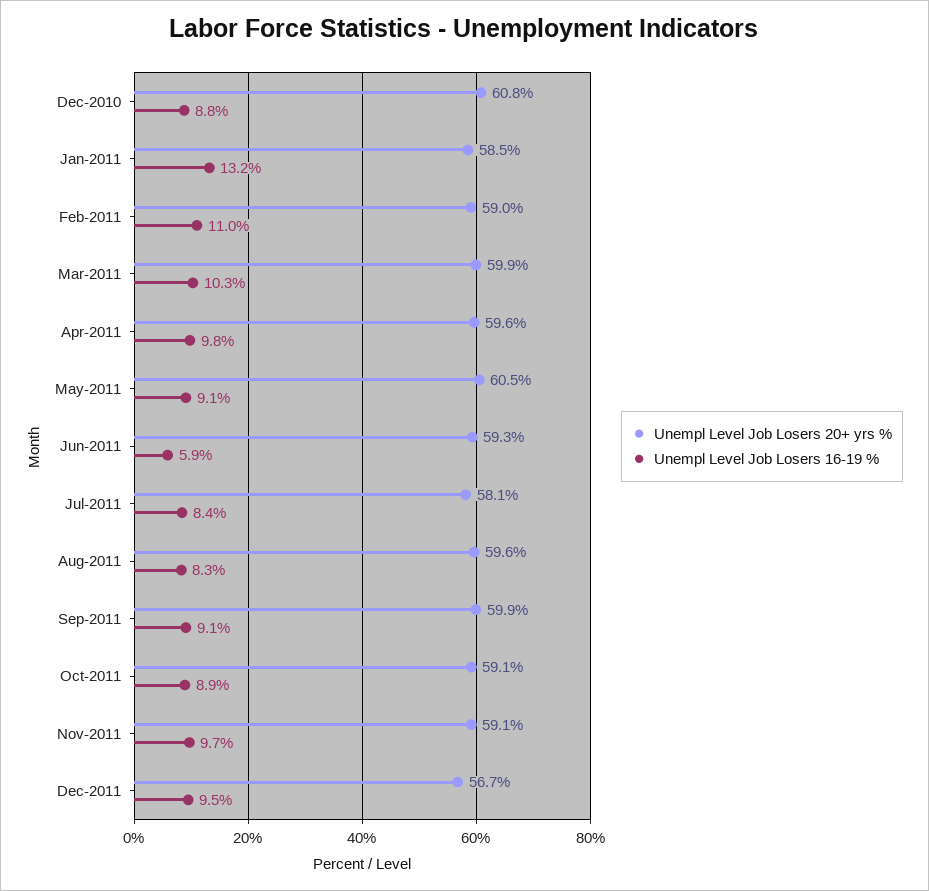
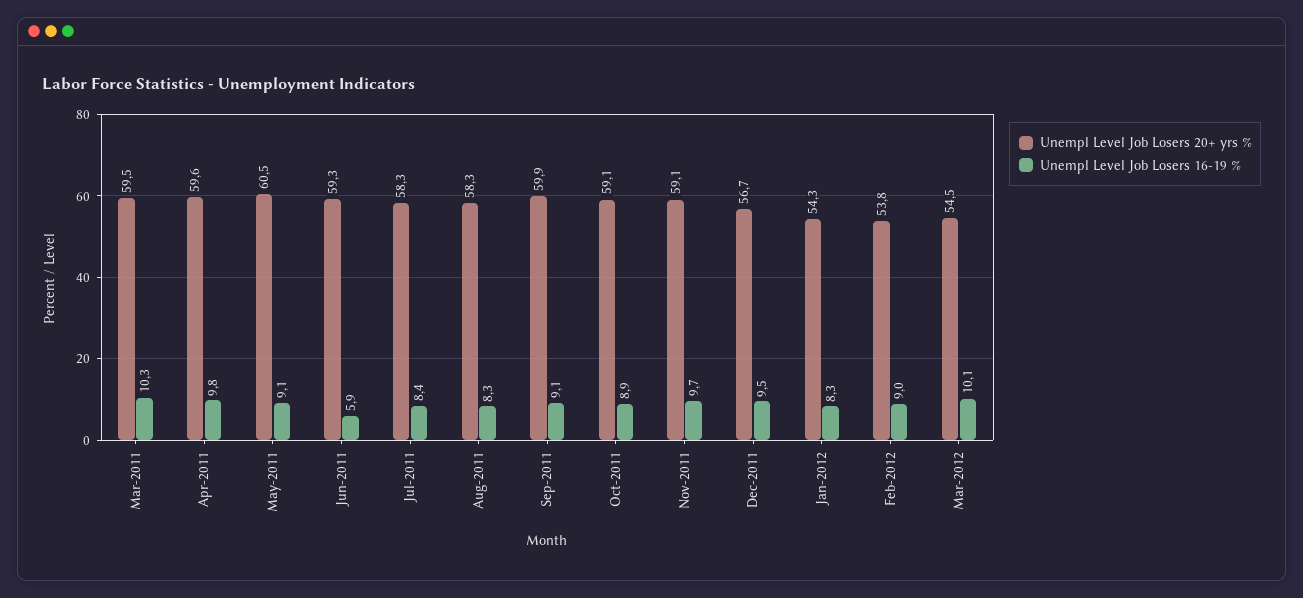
Unempl Level Job Losers 20+ yrs %, Dec-2010: 60.8 -> none
Unempl Level Job Losers 16-19 %, Dec-2010: 8.8 -> none
Unempl Level Job Losers 20+ yrs %, Jan-2011: 58.5 -> none
Unempl Level Job Losers 16-19 %, Jan-2011: 13.2 -> none
Unempl Level Job Losers 20+ yrs %, Feb-2011: 59 -> none
Unempl Level Job Losers 16-19 %, Feb-2011: 11 -> none
Unempl Level Job Losers 20+ yrs %, Mar-2011: 59.9 -> 59.5
Unempl Level Job Losers 20+ yrs %, Jul-2011: 58.1 -> 58.3
Unempl Level Job Losers 20+ yrs %, Aug-2011: 59.6 -> 58.3
Unempl Level Job Losers 20+ yrs %, Jan-2012: none -> 54.3
Unempl Level Job Losers 16-19 %, Jan-2012: none -> 8.3
Unempl Level Job Losers 20+ yrs %, Feb-2012: none -> 53.8
Unempl Level Job Losers 16-19 %, Feb-2012: none -> 9
Unempl Level Job Losers 20+ yrs %, Mar-2012: none -> 54.5
Unempl Level Job Losers 16-19 %, Mar-2012: none -> 10.1

